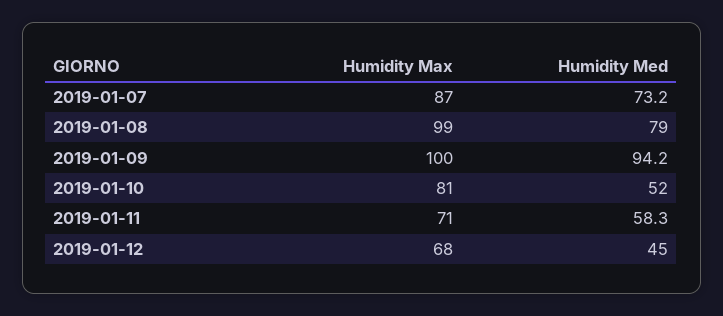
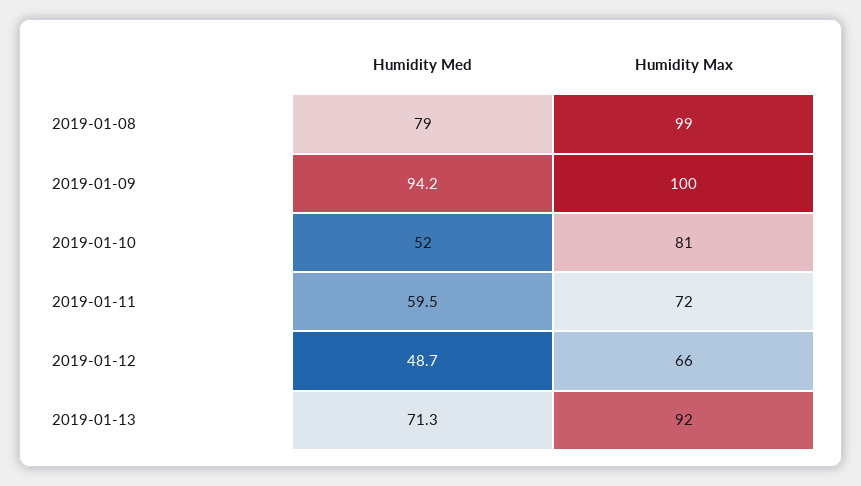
Humidity Max, 2019-01-07: 87 -> none
Humidity Med, 2019-01-07: 73.2 -> none
Humidity Max, 2019-01-11: 71 -> 72
Humidity Med, 2019-01-11: 58.3 -> 59.5
Humidity Max, 2019-01-12: 68 -> 66
Humidity Med, 2019-01-12: 45 -> 48.7
Humidity Med, 2019-01-13: none -> 71.3
Humidity Max, 2019-01-13: none -> 92

